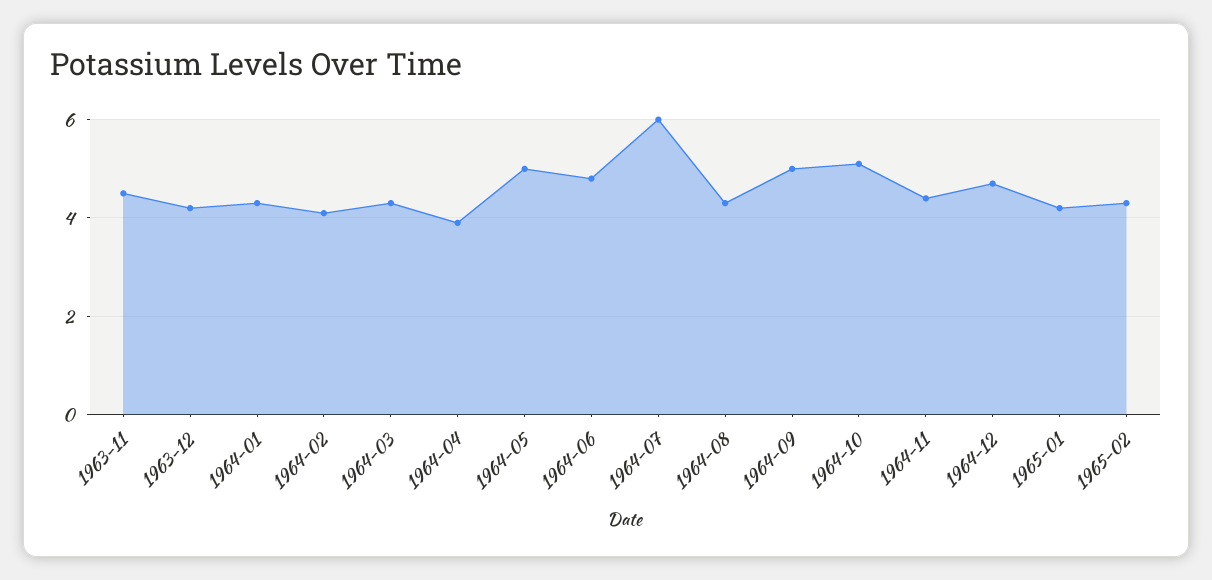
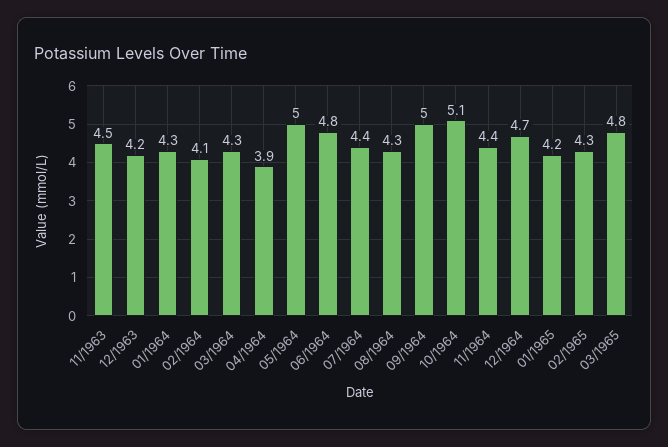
1964-07: 6 -> 4.4
03/1965: none -> 4.8

